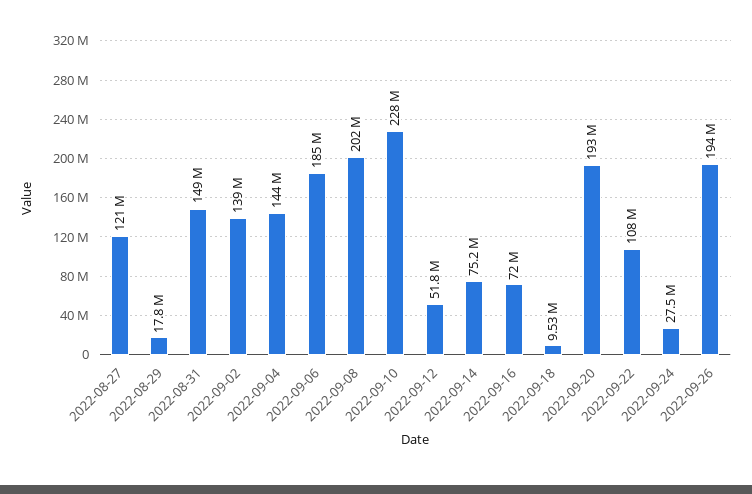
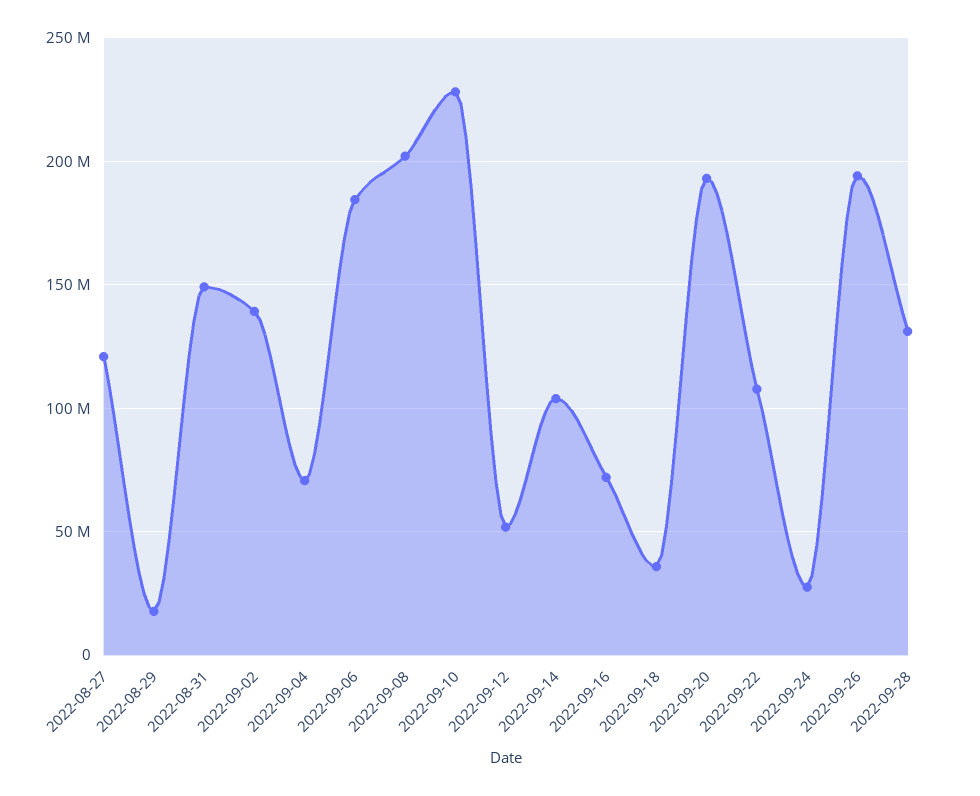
2022-09-04: 144000000 -> 70000000
2022-09-14: 75200000 -> 105000000
2022-09-18: 9530000 -> 35000000
2022-09-28: none -> 130000000

